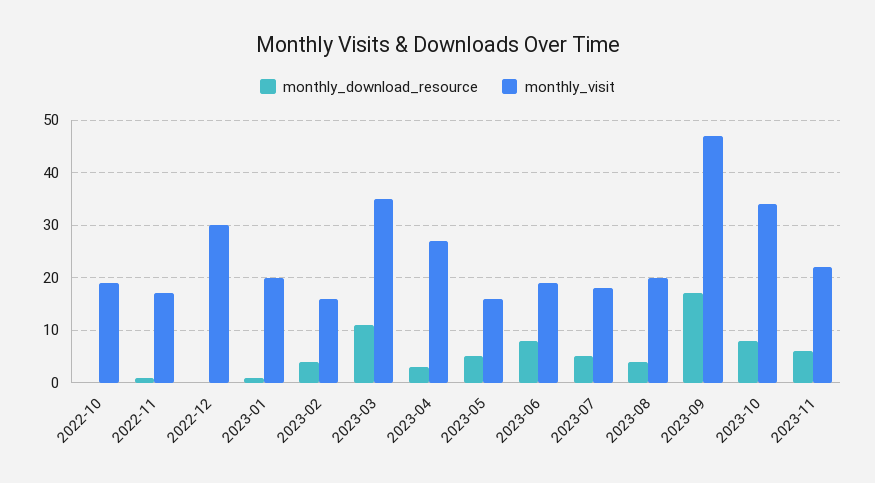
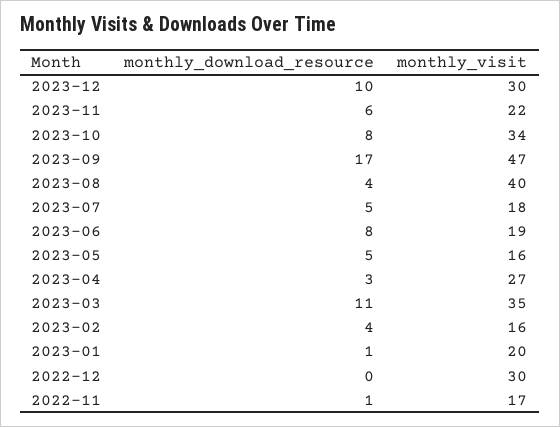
monthly_download_resource, 2022-10: 0 -> none
monthly_visit, 2022-10: 20 -> none
monthly_visit, 2023-08: 20 -> 40
monthly_download_resource, 2023-12: none -> 10
monthly_visit, 2023-12: none -> 30

